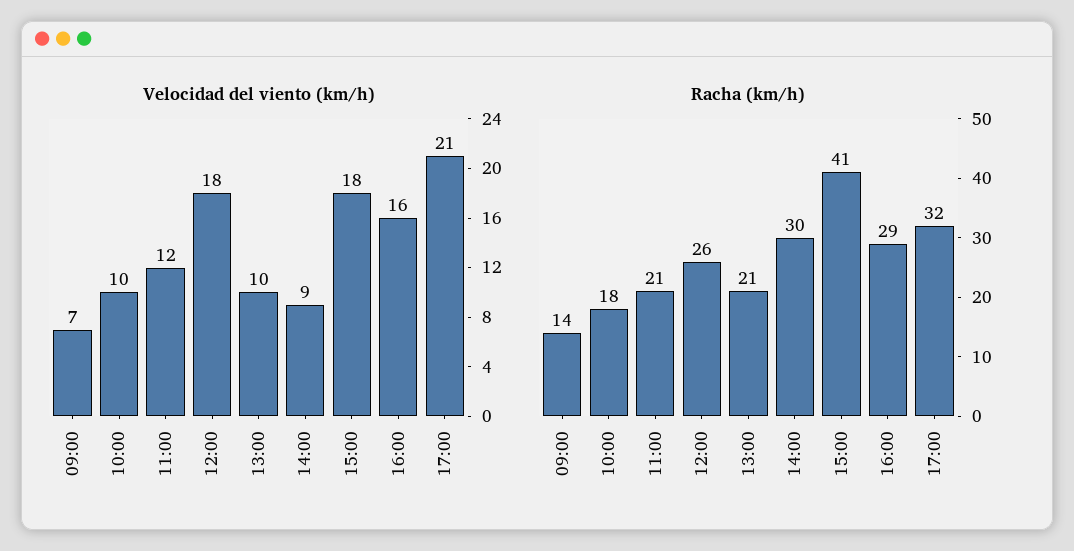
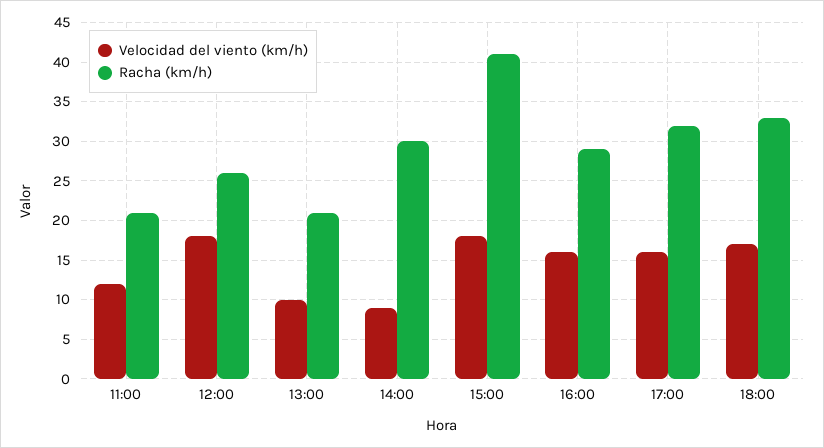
Velocidad del viento (km/h), 09:00: 7 -> none
Velocidad del viento (km/h), 10:00: 10 -> none
Velocidad del viento (km/h), 17:00: 21 -> 16
Racha (km/h), 09:00: 14 -> none
Racha (km/h), 10:00: 18 -> none
Velocidad del viento (km/h), 18:00: none -> 17
Racha (km/h), 18:00: none -> 33

